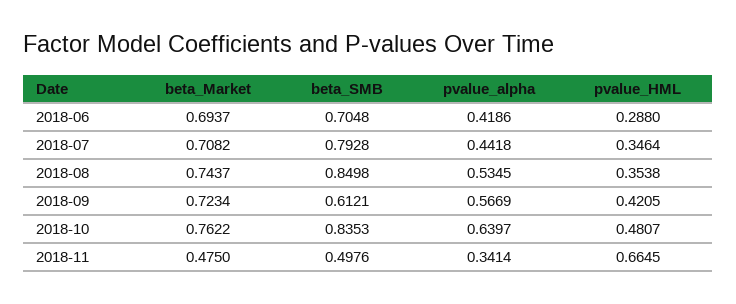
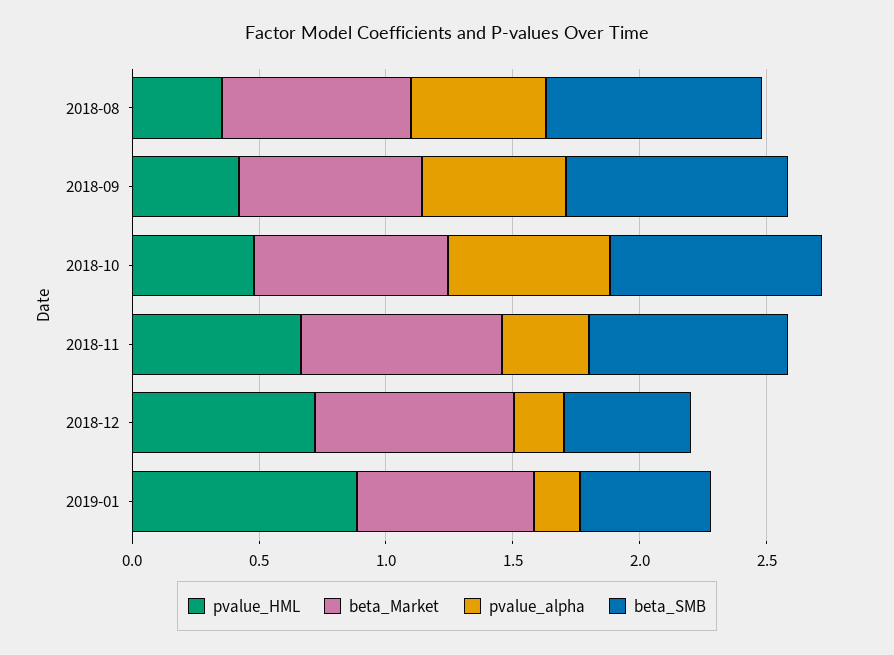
beta_Market, 2018-06: 0.6937 -> none
beta_SMB, 2018-06: 0.7048 -> none
pvalue_alpha, 2018-06: 0.4186 -> none
pvalue_HML, 2018-06: 0.288 -> none
beta_Market, 2018-07: 0.7082 -> none
beta_SMB, 2018-07: 0.7928 -> none
pvalue_alpha, 2018-07: 0.4418 -> none
pvalue_HML, 2018-07: 0.3464 -> none
beta_SMB, 2018-09: 0.6121 -> 0.9
beta_Market, 2018-11: 0.475 -> 0.8
beta_SMB, 2018-11: 0.4976 -> 0.8
pvalue_HML, 2018-12: none -> 0.7
beta_Market, 2018-12: none -> 0.8
pvalue_alpha, 2018-12: none -> 0.2
beta_SMB, 2018-12: none -> 0.5
pvalue_HML, 2019-01: none -> 0.9
beta_Market, 2019-01: none -> 0.7
pvalue_alpha, 2019-01: none -> 0.2
beta_SMB, 2019-01: none -> 0.5

